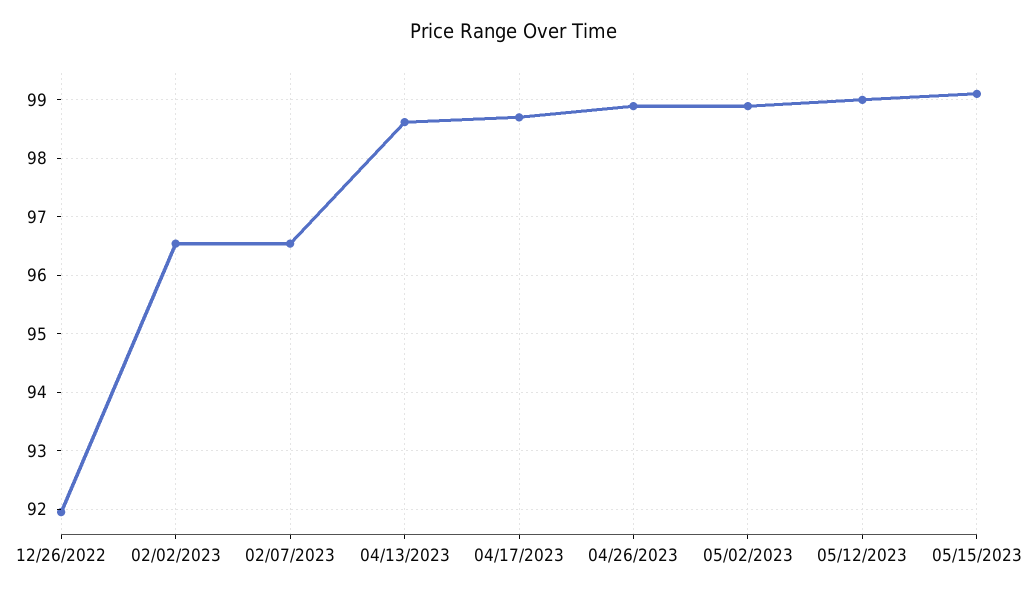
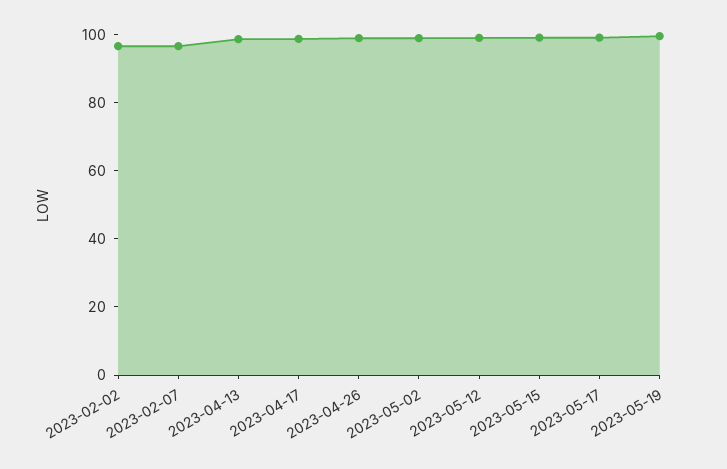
12/26/2022: 92 -> none
2023-05-17: none -> 100
2023-05-19: none -> 100

